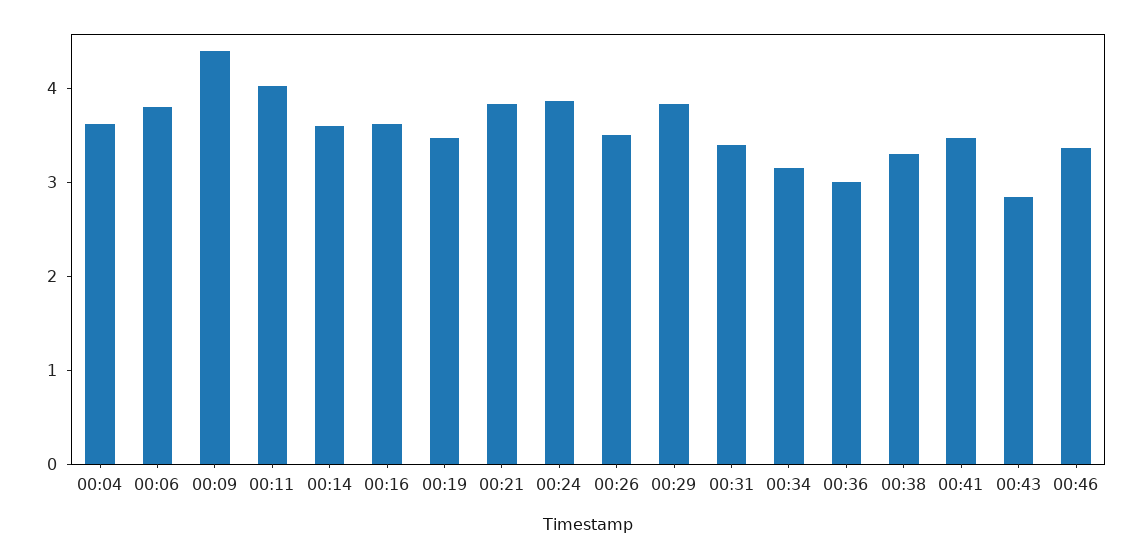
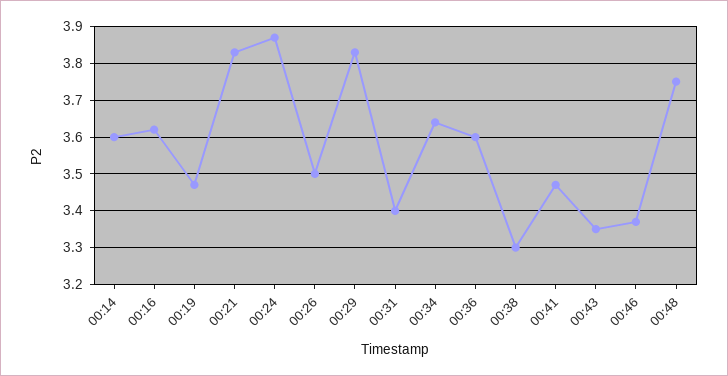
00:04: 3.6 -> none
00:06: 3.8 -> none
00:09: 4.4 -> none
00:11: 4 -> none
00:34: 3.2 -> 3.65
00:36: 3 -> 3.6
00:43: 2.8 -> 3.35
00:48: none -> 3.75

